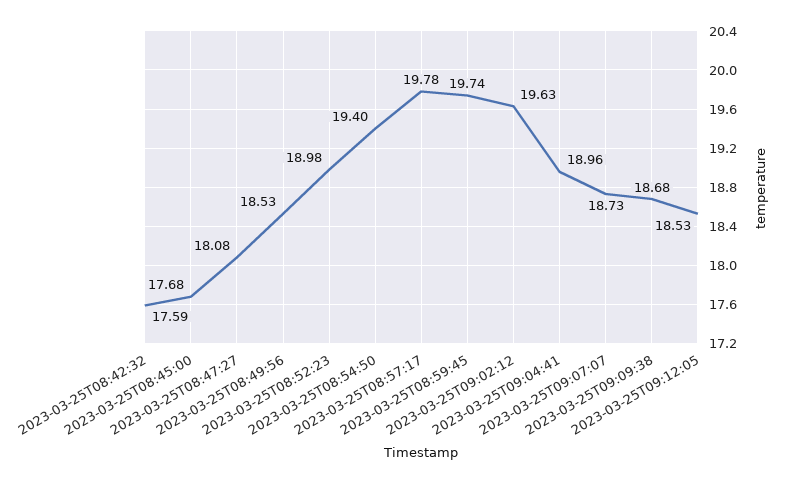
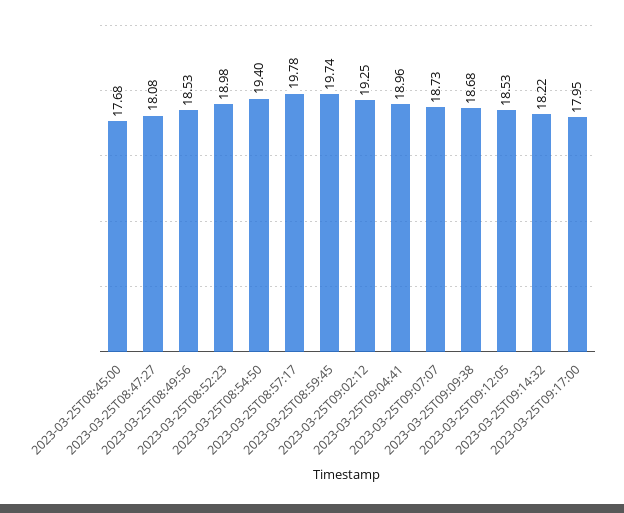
2023-03-25T08:42:32: 17.59 -> none
2023-03-25T09:02:12: 19.63 -> 19.25
2023-03-25T09:14:32: none -> 18.22
2023-03-25T09:17:00: none -> 17.95

